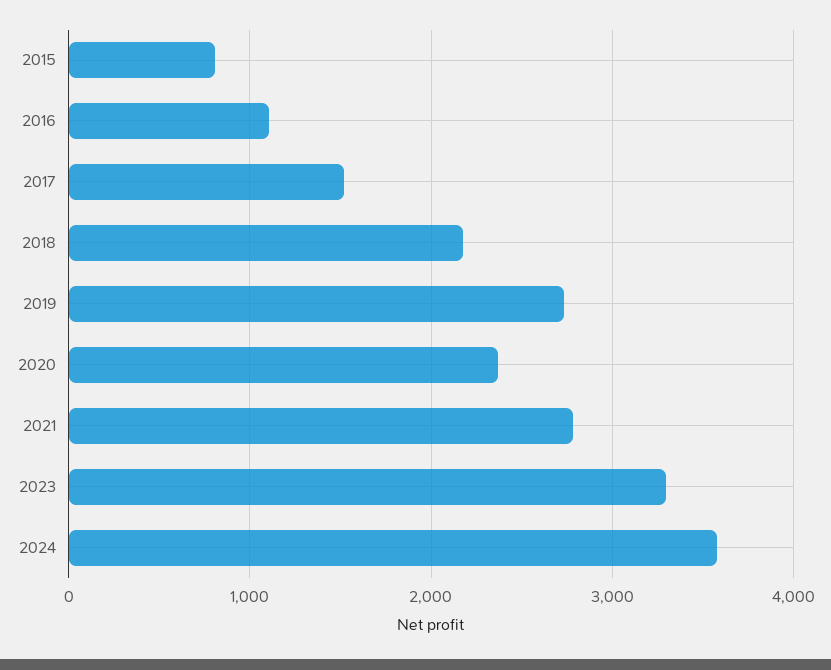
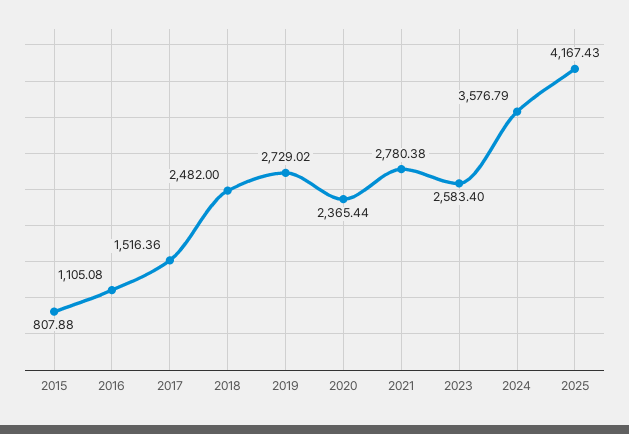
2018: 2200 -> 2482
2023: 3300 -> 2583.4
2025: none -> 4167.43

